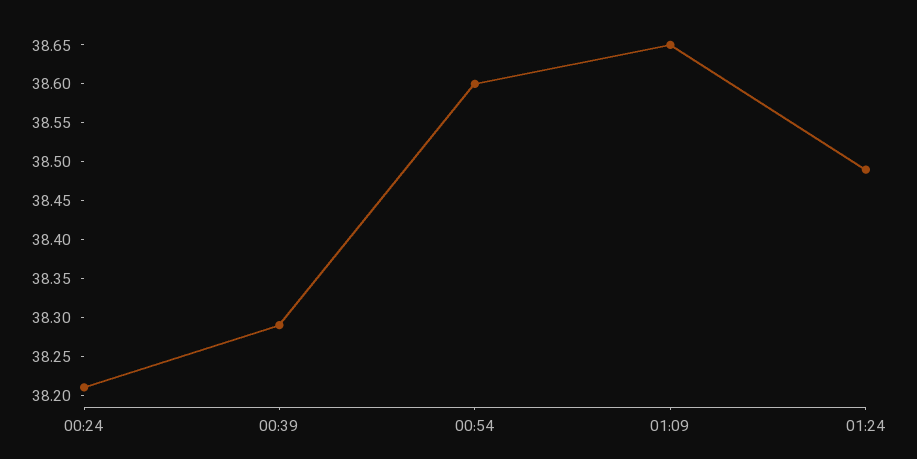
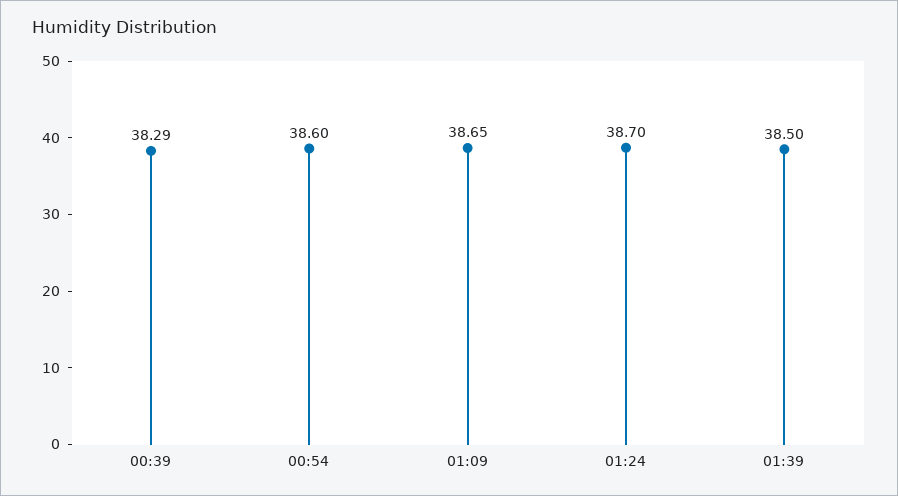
00:24: 38.2 -> none
01:24: 38.5 -> 38.7
01:39: none -> 38.5

